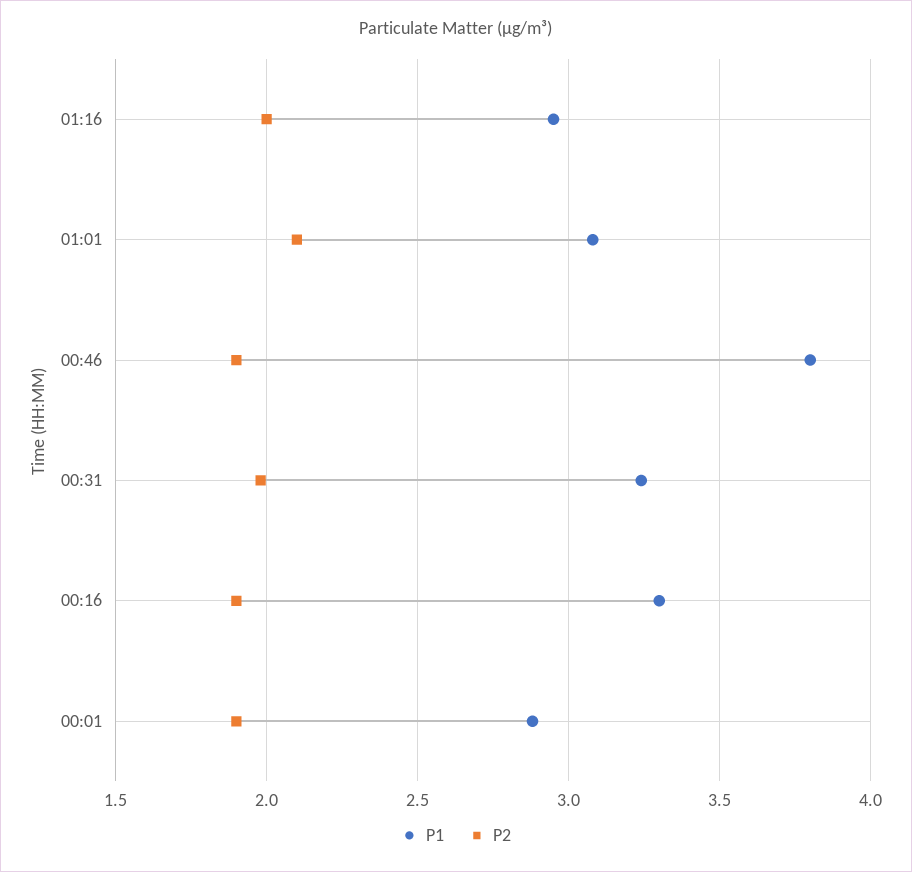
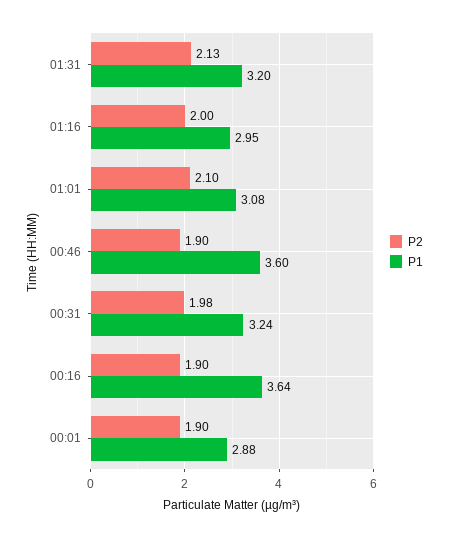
P1, 00:46: 3.8 -> 3.6
P1, 00:16: 3.3 -> 3.64
P2, 01:31: none -> 2.13
P1, 01:31: none -> 3.2

